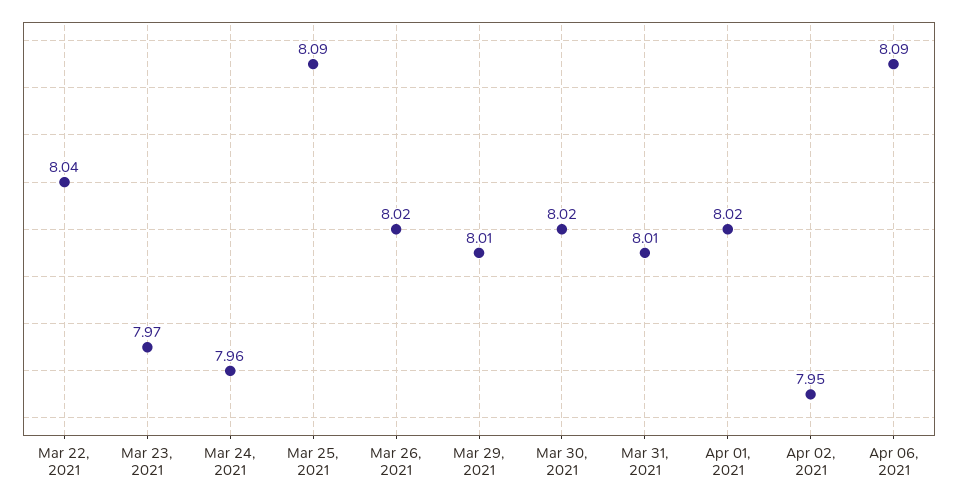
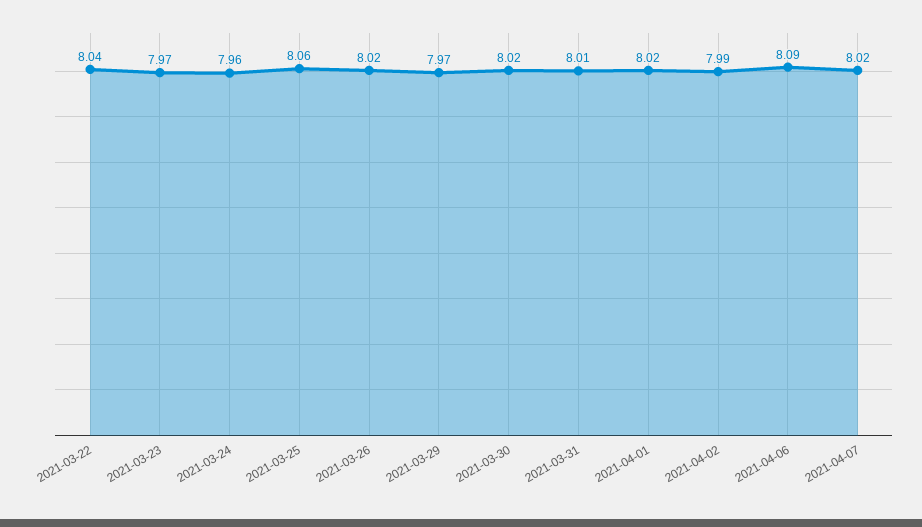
Mar 25, 2021: 8.09 -> 8.06
Mar 29, 2021: 8.01 -> 7.97
Apr 02, 2021: 7.95 -> 7.99
2021-04-07: none -> 8.02

